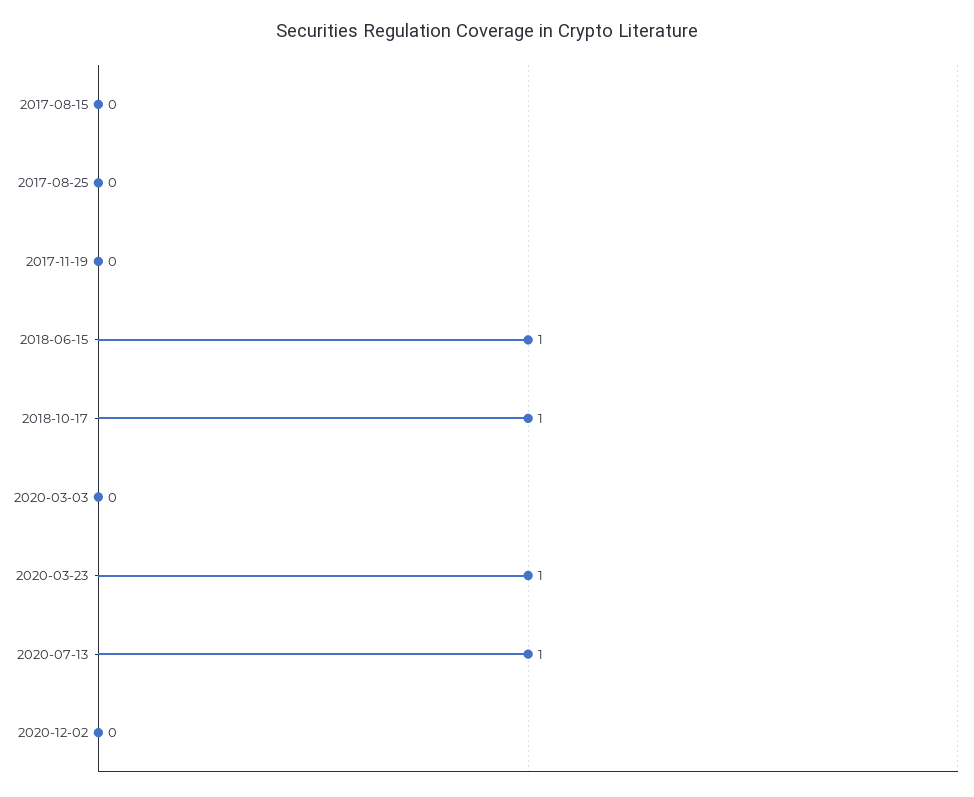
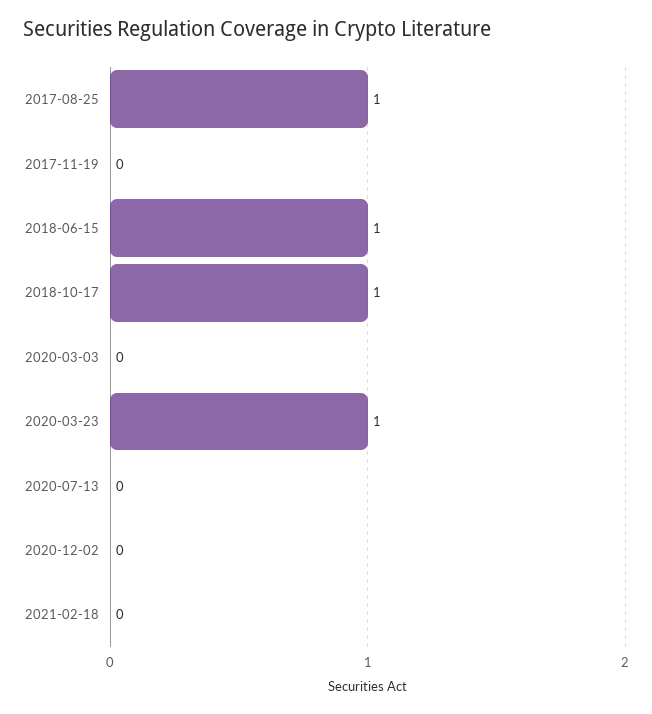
2017-08-15: 0 -> none
2017-08-25: 0 -> 1
2020-07-13: 1 -> 0
2021-02-18: none -> 0

